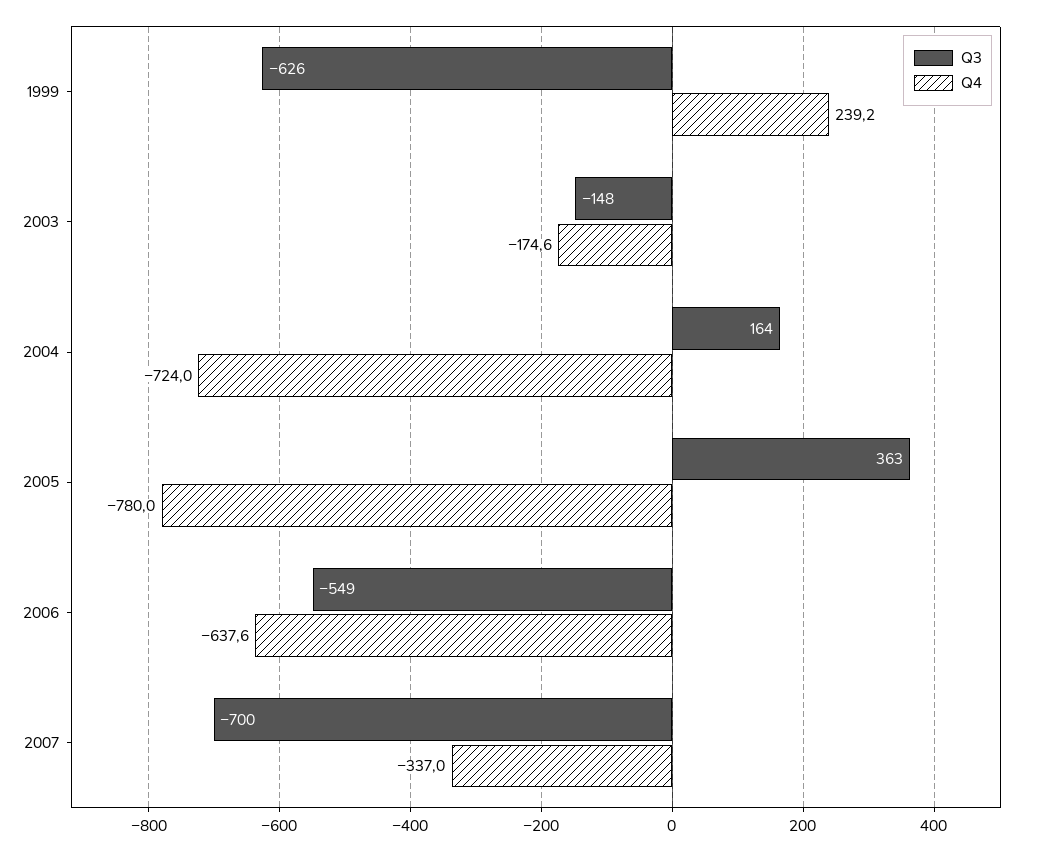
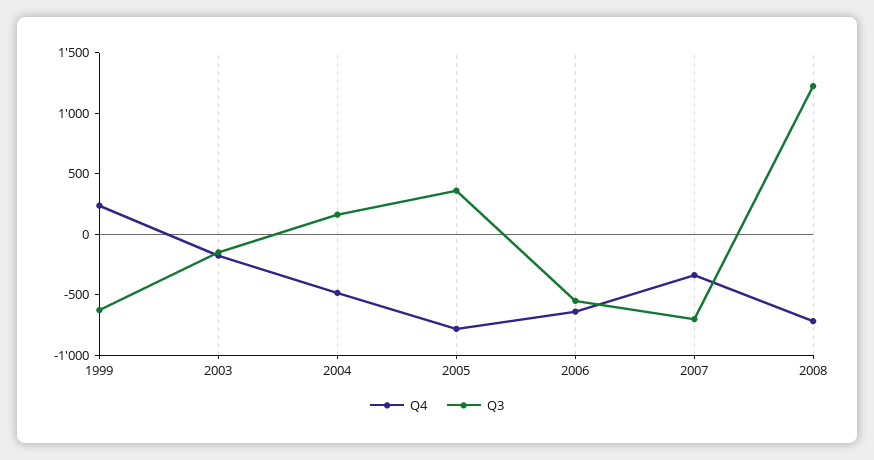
Q4, 2004: -724 -> -500
Q4, 2008: none -> -700
Q3, 2008: none -> 1200

